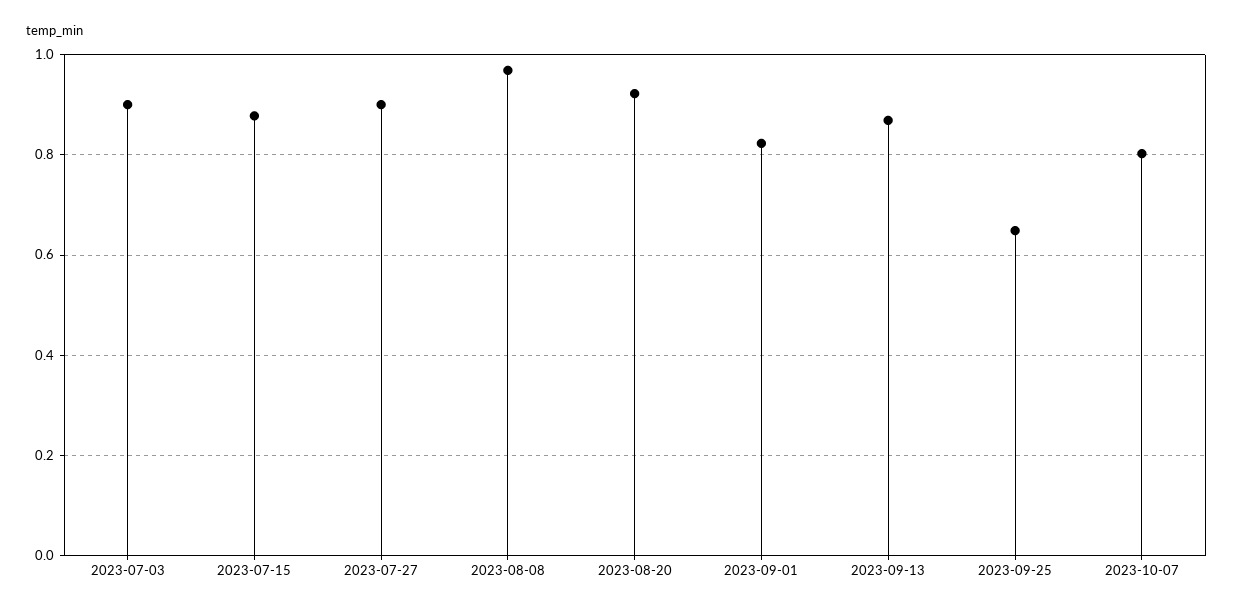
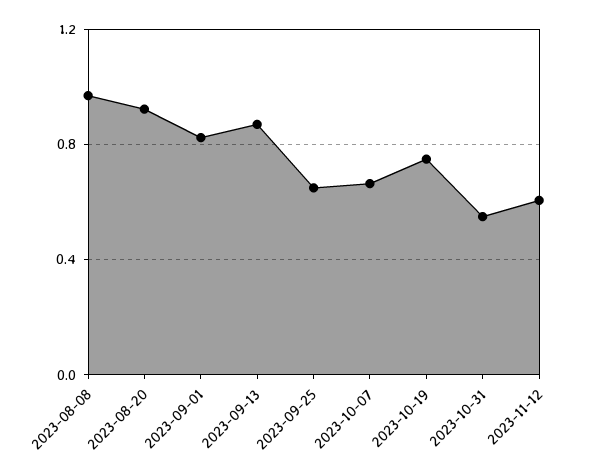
2023-07-03: 0.9 -> none
2023-07-15: 0.88 -> none
2023-07-27: 0.9 -> none
2023-10-07: 0.8 -> 0.65
2023-10-19: none -> 0.75
2023-10-31: none -> 0.55
2023-11-12: none -> 0.6

